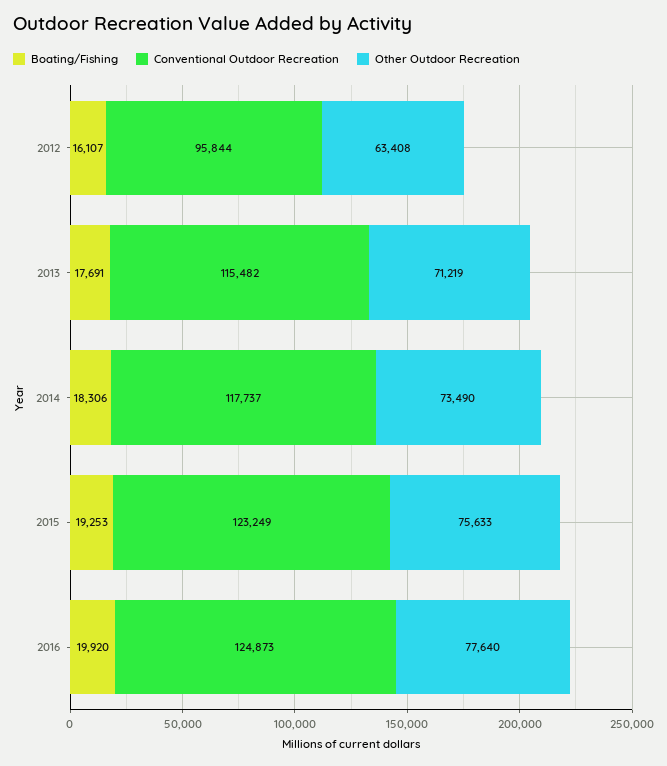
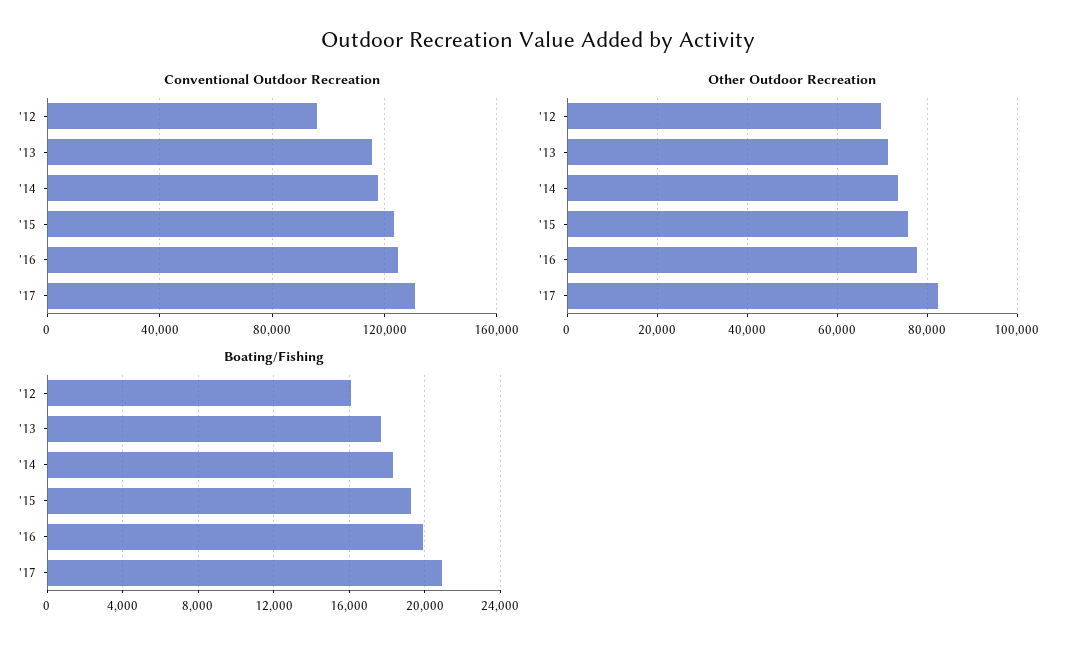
Other Outdoor Recreation, 2012: 63408 -> 70000
Conventional Outdoor Recreation, '17: none -> 130000
Other Outdoor Recreation, '17: none -> 82000
Boating/Fishing, '17: none -> 21000

